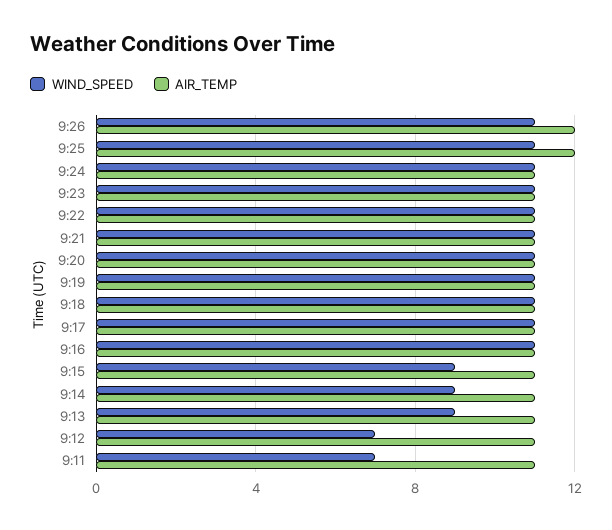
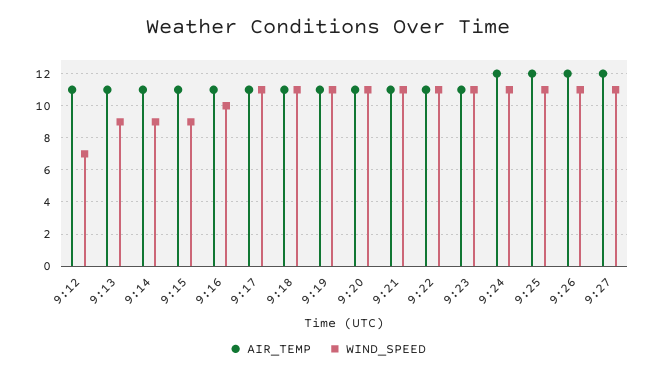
AIR_TEMP, 9:24: 11 -> 12
WIND_SPEED, 9:16: 11 -> 10
WIND_SPEED, 9:11: 7 -> none
AIR_TEMP, 9:11: 11 -> none
AIR_TEMP, 9:27: none -> 12
WIND_SPEED, 9:27: none -> 11

